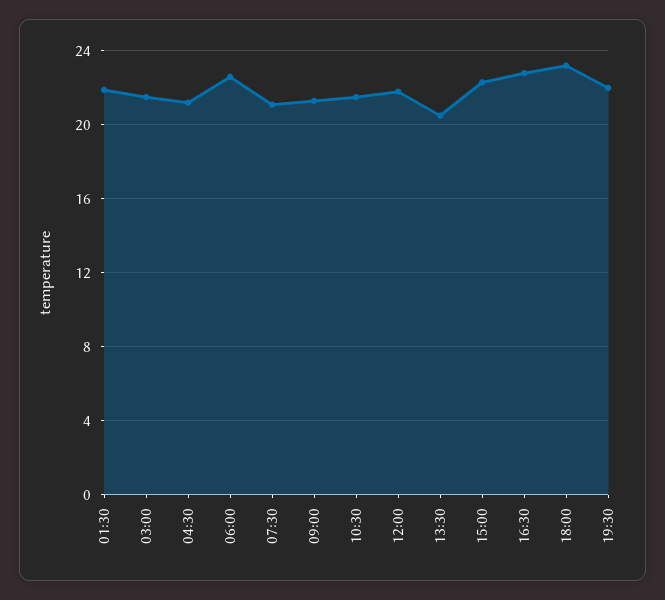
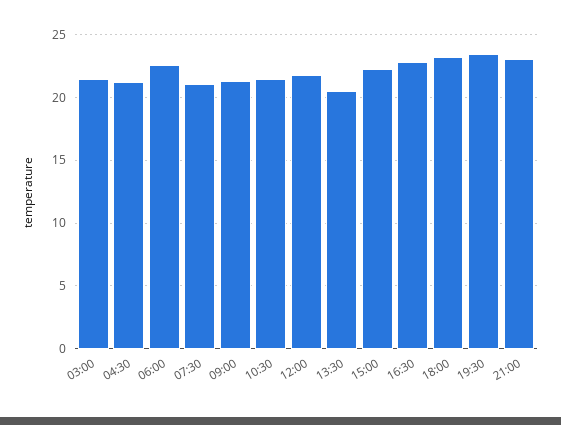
01:30: 22 -> none
19:30: 22 -> 23.5
21:00: none -> 23

